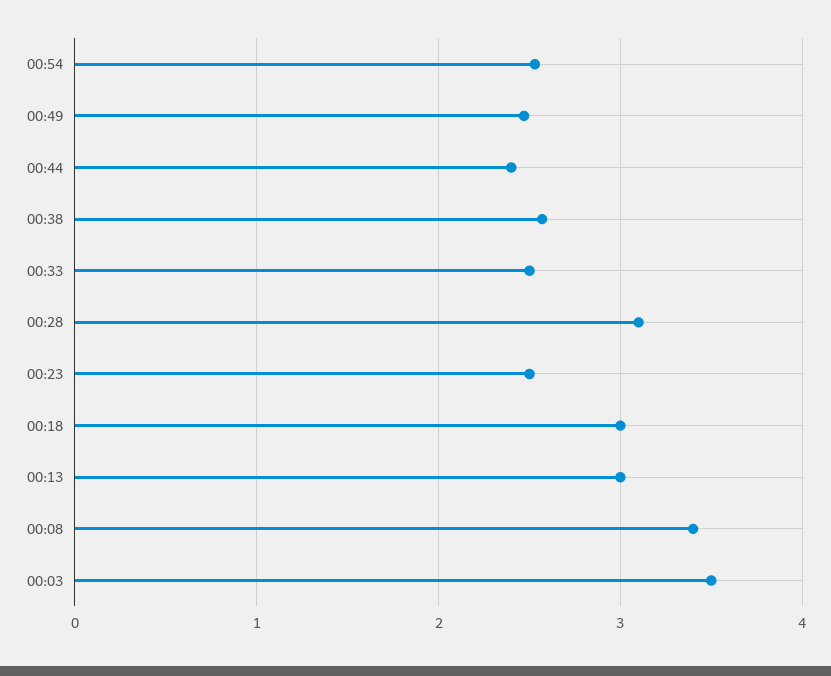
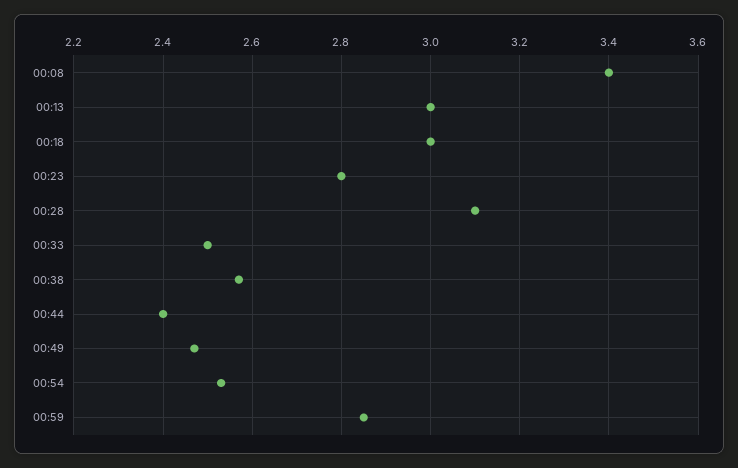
00:23: 2.5 -> 2.8
00:03: 3.5 -> none
00:59: none -> 2.85

